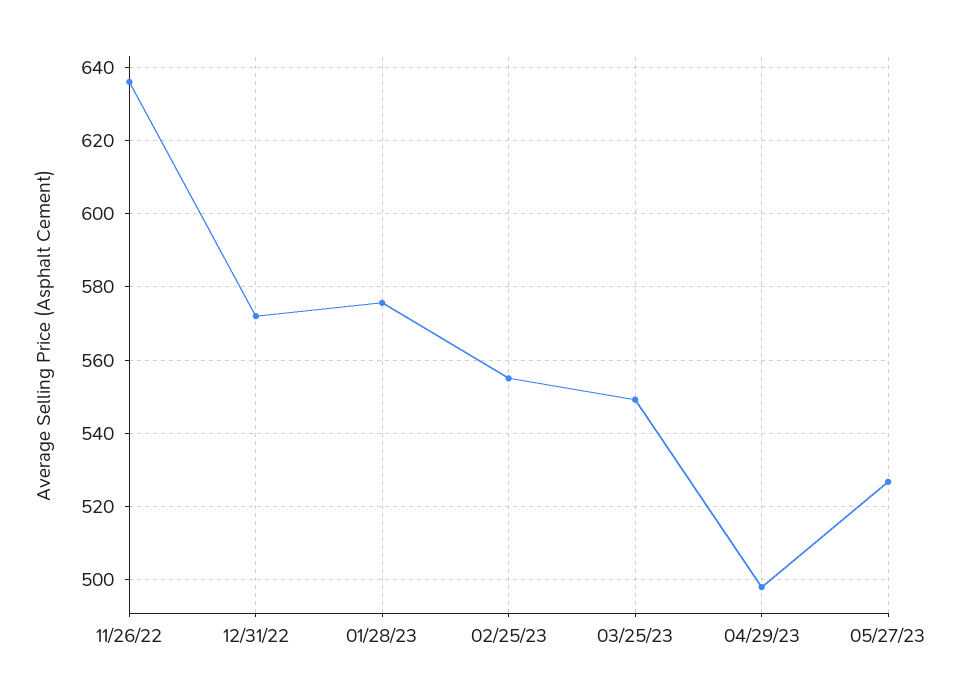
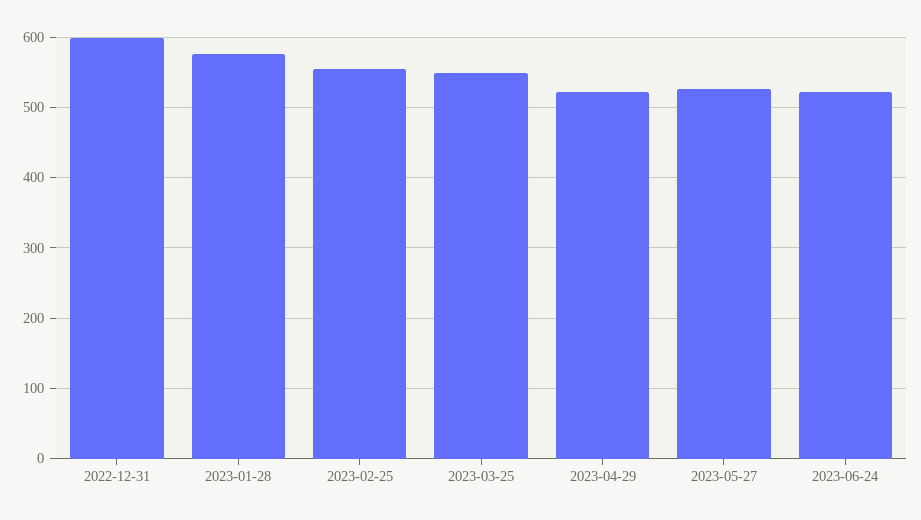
11/26/22: 636 -> none
12/31/22: 572 -> 600
04/29/23: 498 -> 520
2023-06-24: none -> 520

